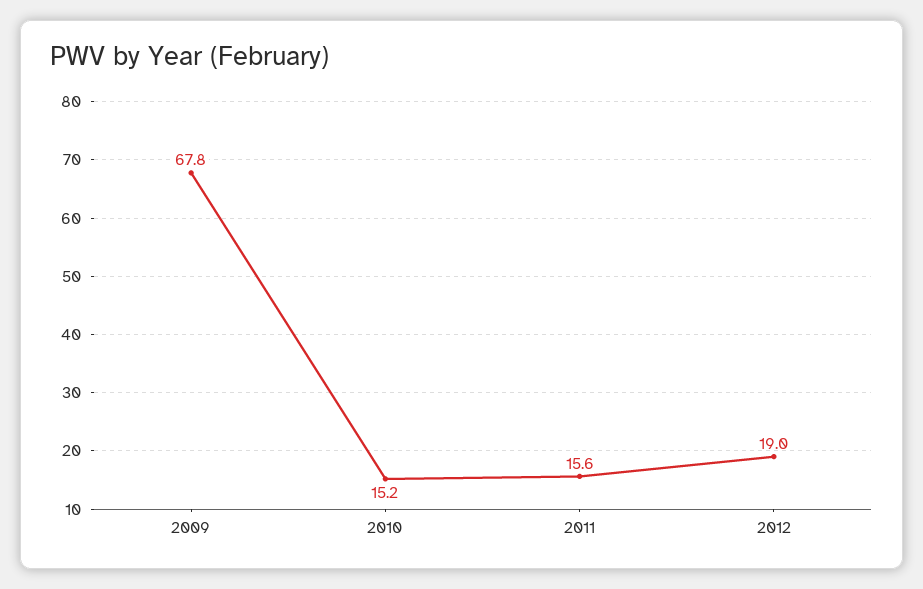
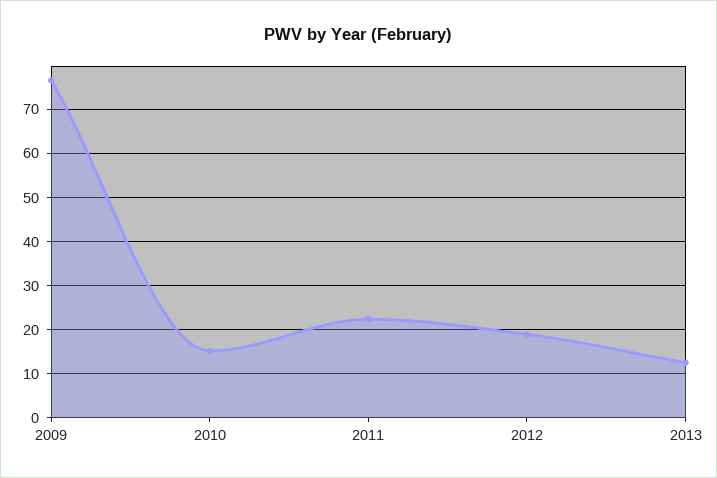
2009: 67.8 -> 76
2011: 15.6 -> 22
2013: none -> 12

